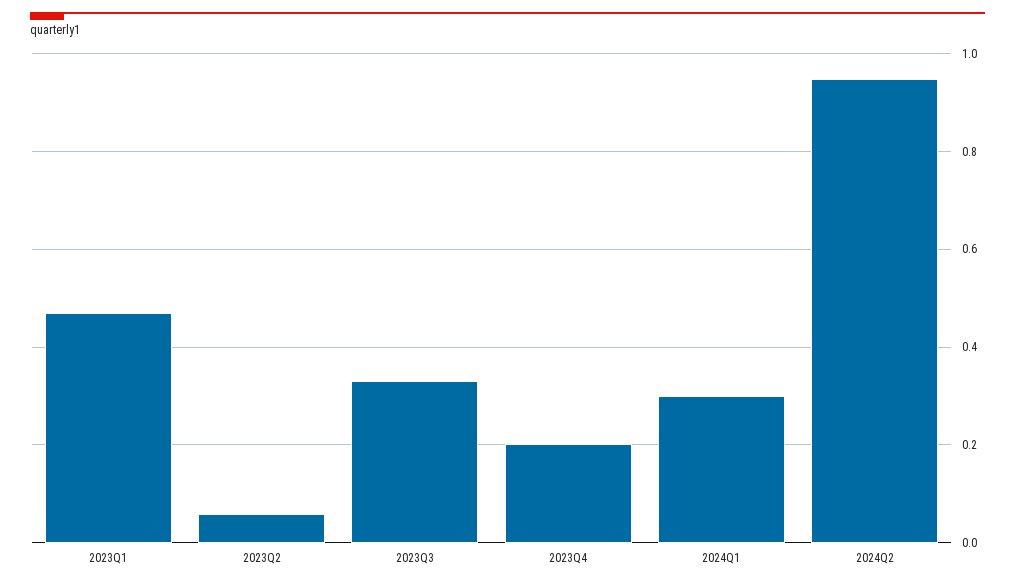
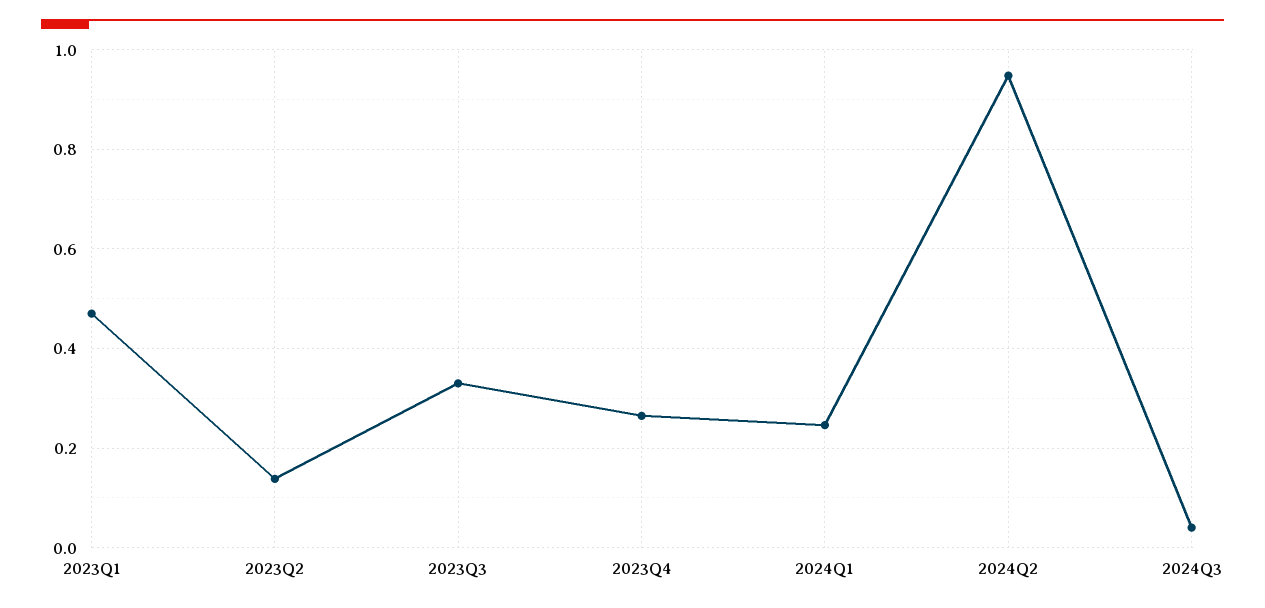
2023Q2: 0.06 -> 0.14
2023Q4: 0.2 -> 0.26
2024Q1: 0.3 -> 0.24
2024Q3: none -> 0.04

